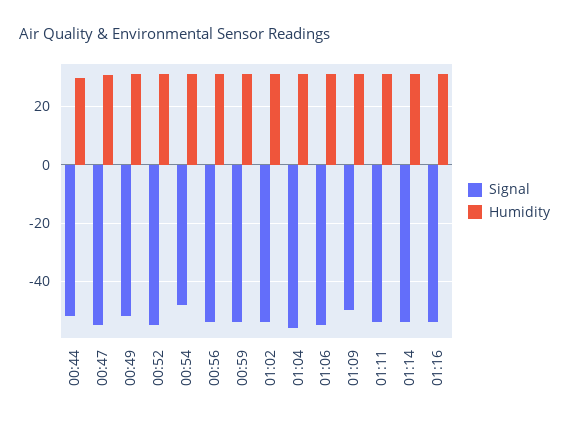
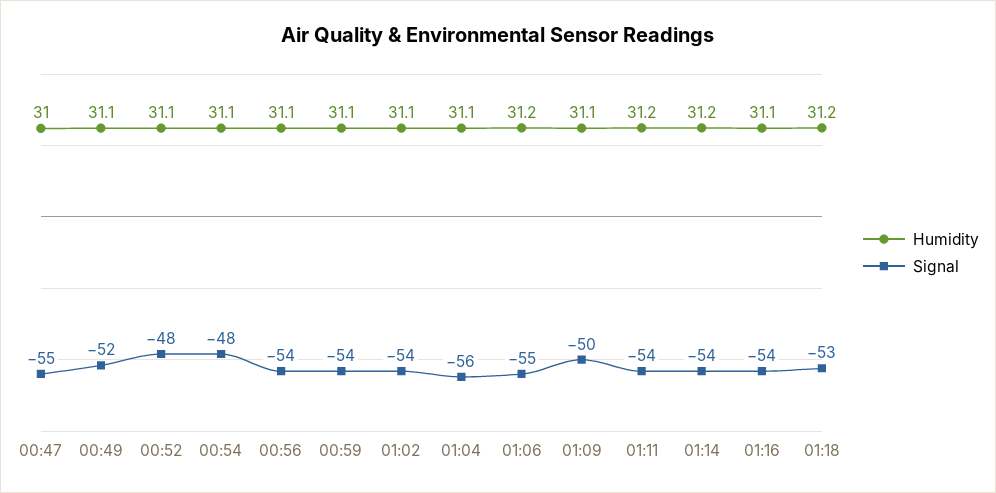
Signal, 00:44: -52.5 -> none
Humidity, 00:44: 30 -> none
Signal, 00:52: -55 -> -48
Humidity, 01:18: none -> 31.2
Signal, 01:18: none -> -53

